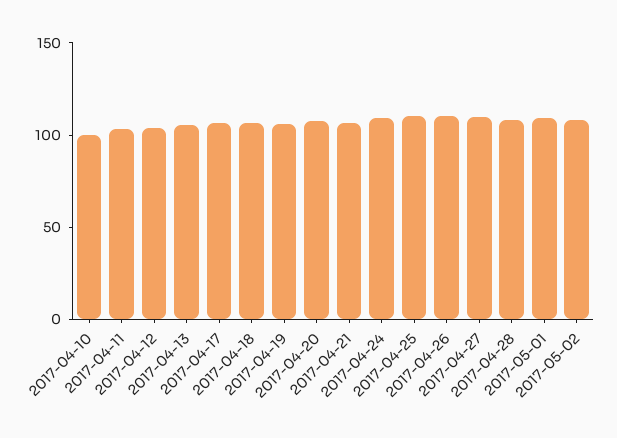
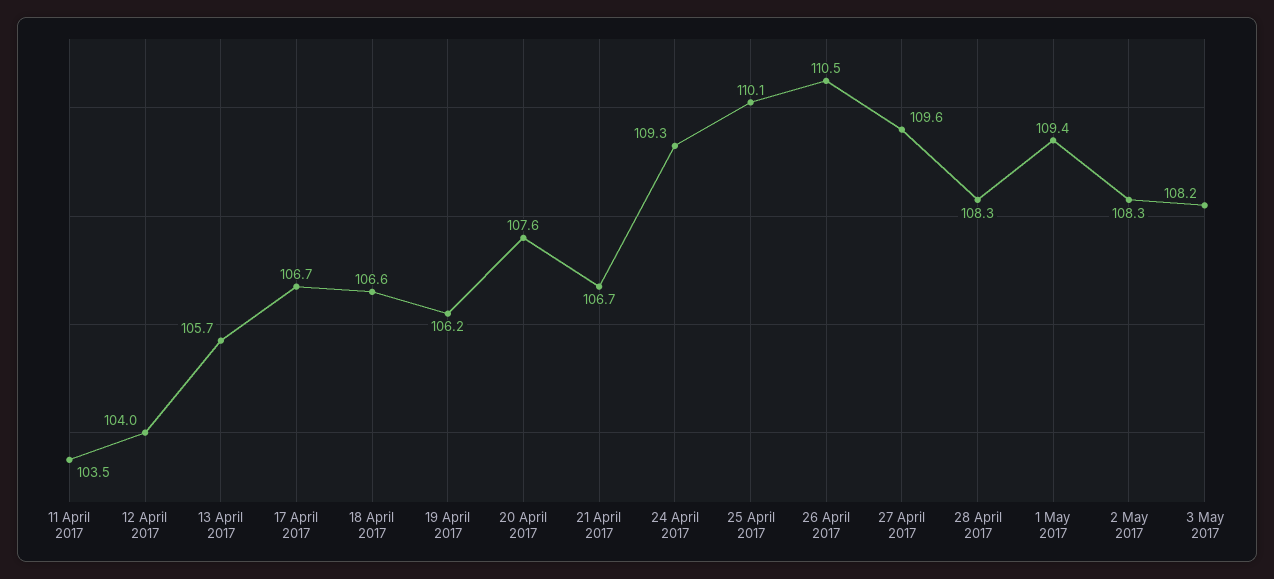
2017-04-10: 100 -> none
3 May 2017: none -> 108.2

